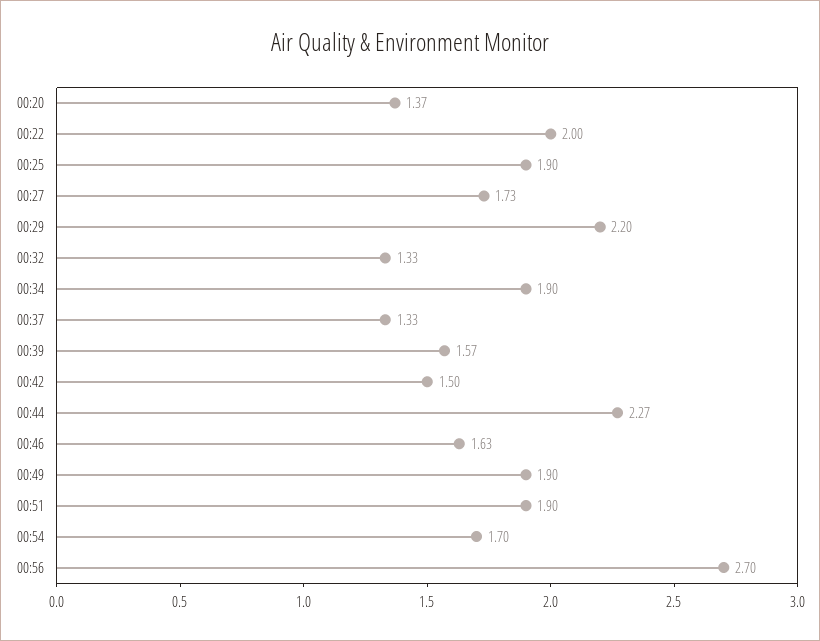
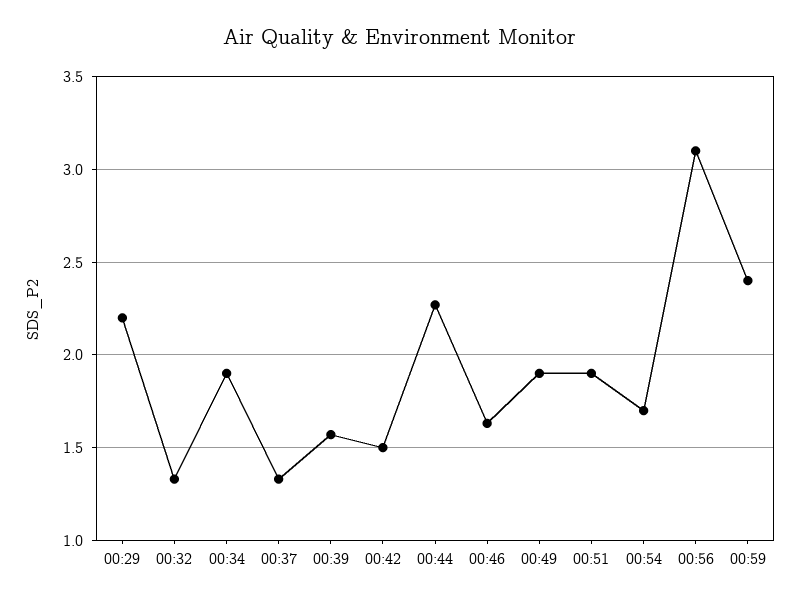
00:20: 1.37 -> none
00:22: 2 -> none
00:25: 1.9 -> none
00:27: 1.73 -> none
00:56: 2.7 -> 3.1
00:59: none -> 2.4

